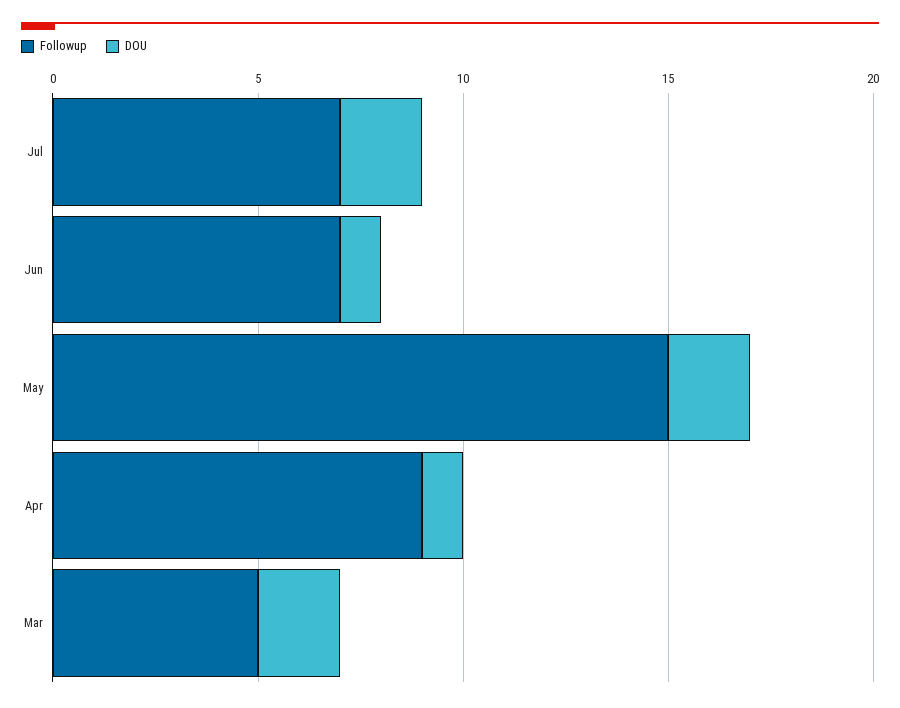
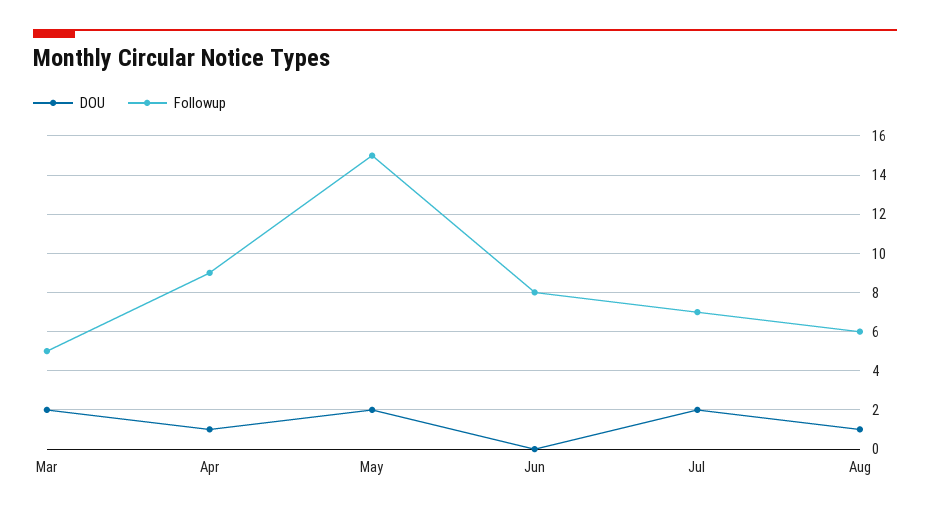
Followup, Jun: 7 -> 8
DOU, Jun: 1 -> 0
DOU, Aug: none -> 1
Followup, Aug: none -> 6

